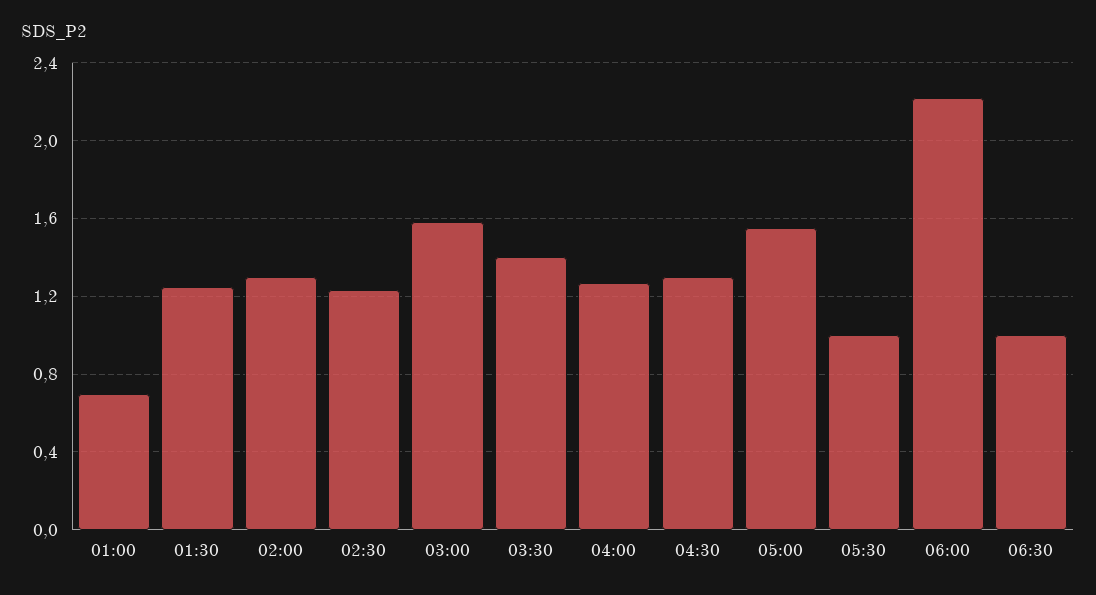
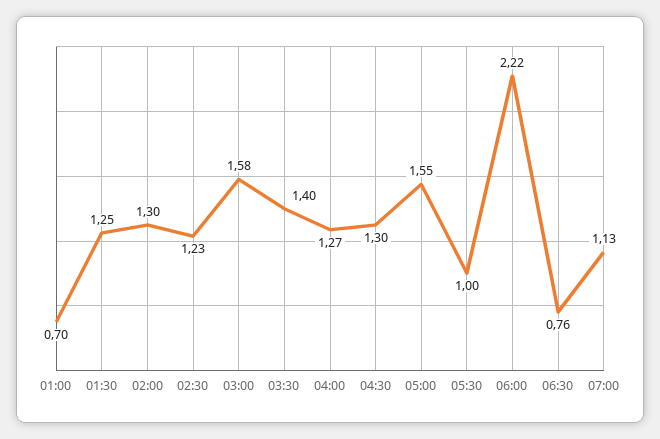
06:30: 1 -> 0.76
07:00: none -> 1.13

